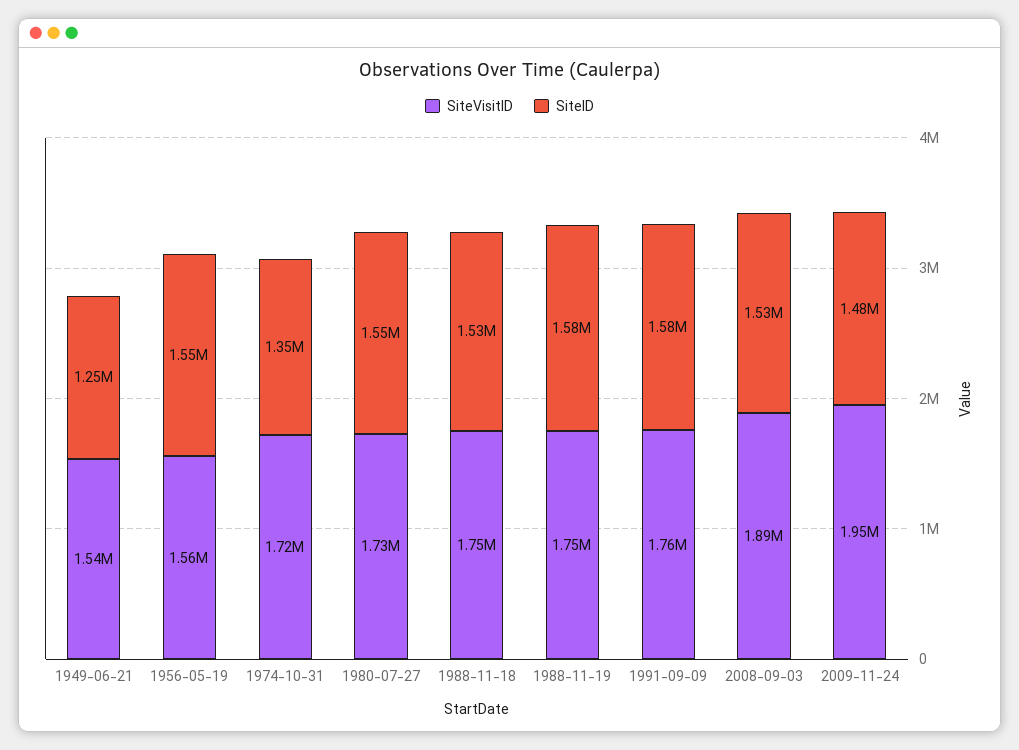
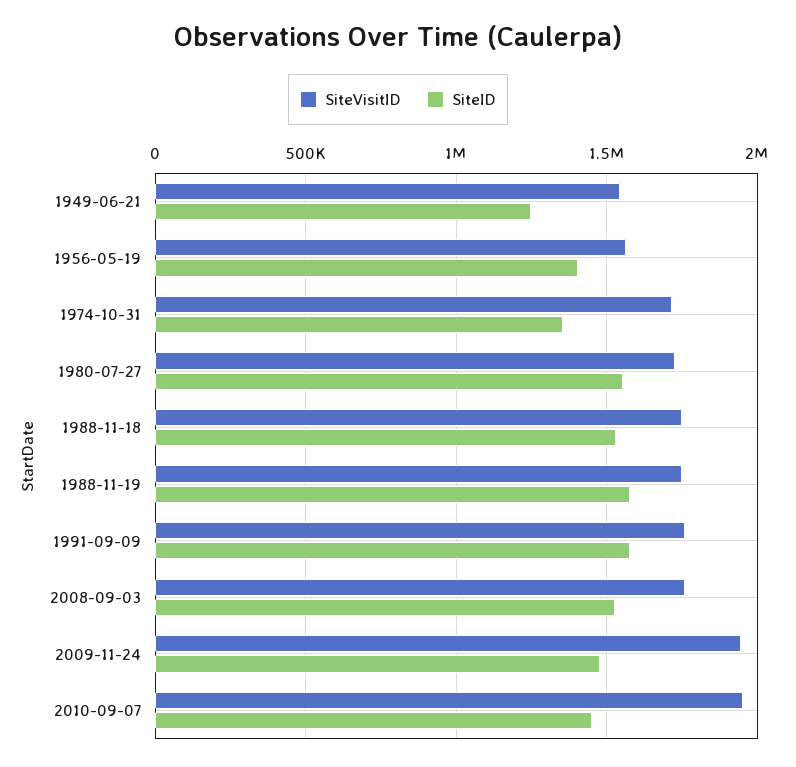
SiteID, 1956-05-19: 1550000 -> 1400000
SiteVisitID, 2008-09-03: 1890000 -> 1750000
SiteVisitID, 2010-09-07: none -> 1950000
SiteID, 2010-09-07: none -> 1450000

